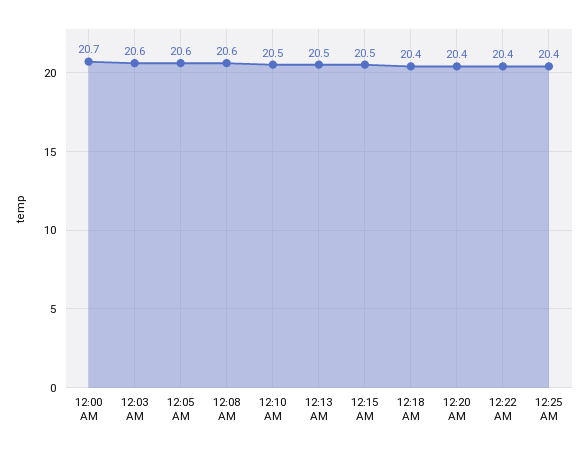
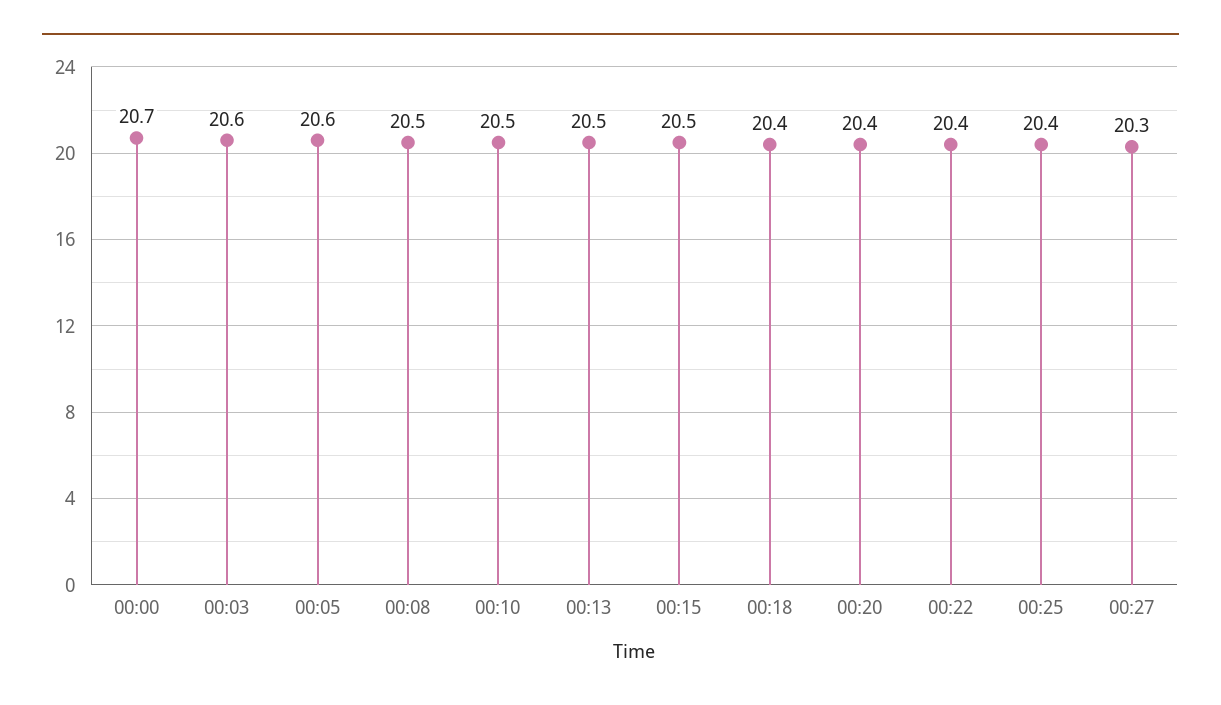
12:08 AM: 20.6 -> 20.5
00:27: none -> 20.3

